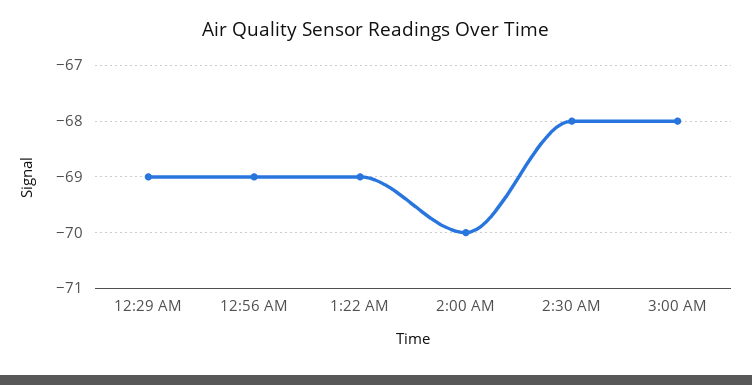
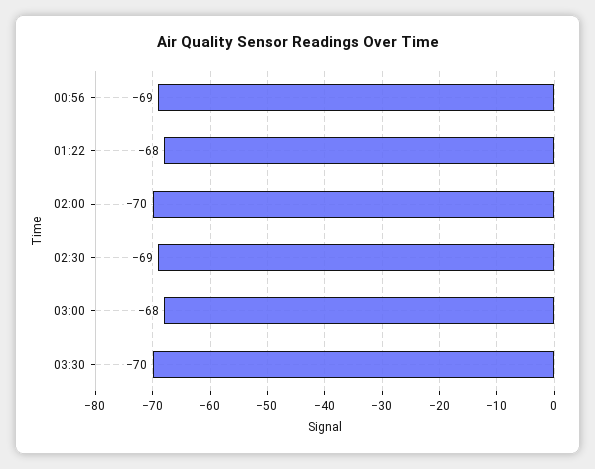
12:29 AM: -69 -> none
1:22 AM: -69 -> -68
2:30 AM: -68 -> -69
03:30: none -> -70

